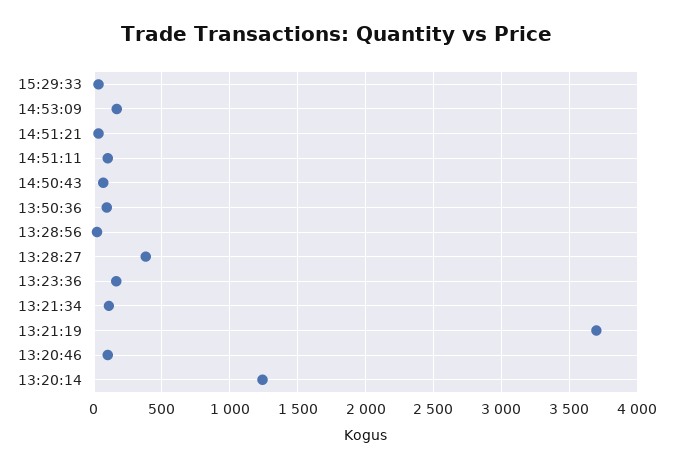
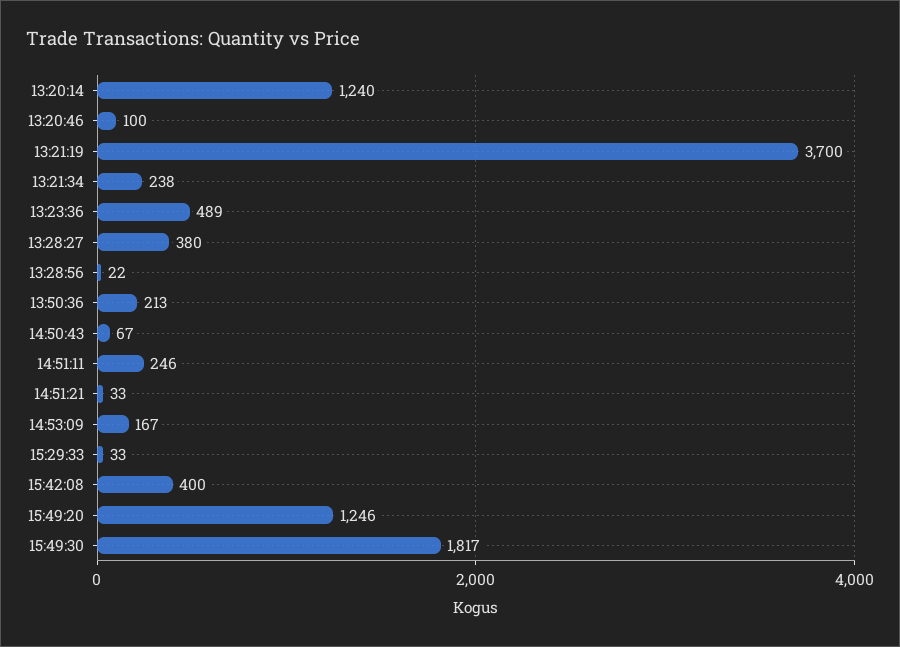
14:51:11: 100 -> 246
13:50:36: 100 -> 213
13:23:36: 150 -> 489
13:21:34: 100 -> 238
15:42:08: none -> 400
15:49:20: none -> 1246
15:49:30: none -> 1817

